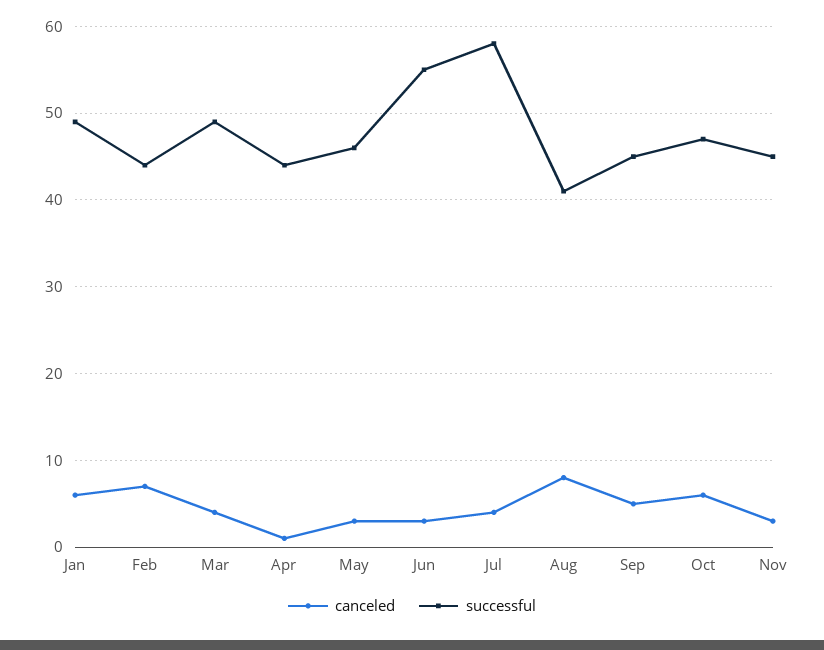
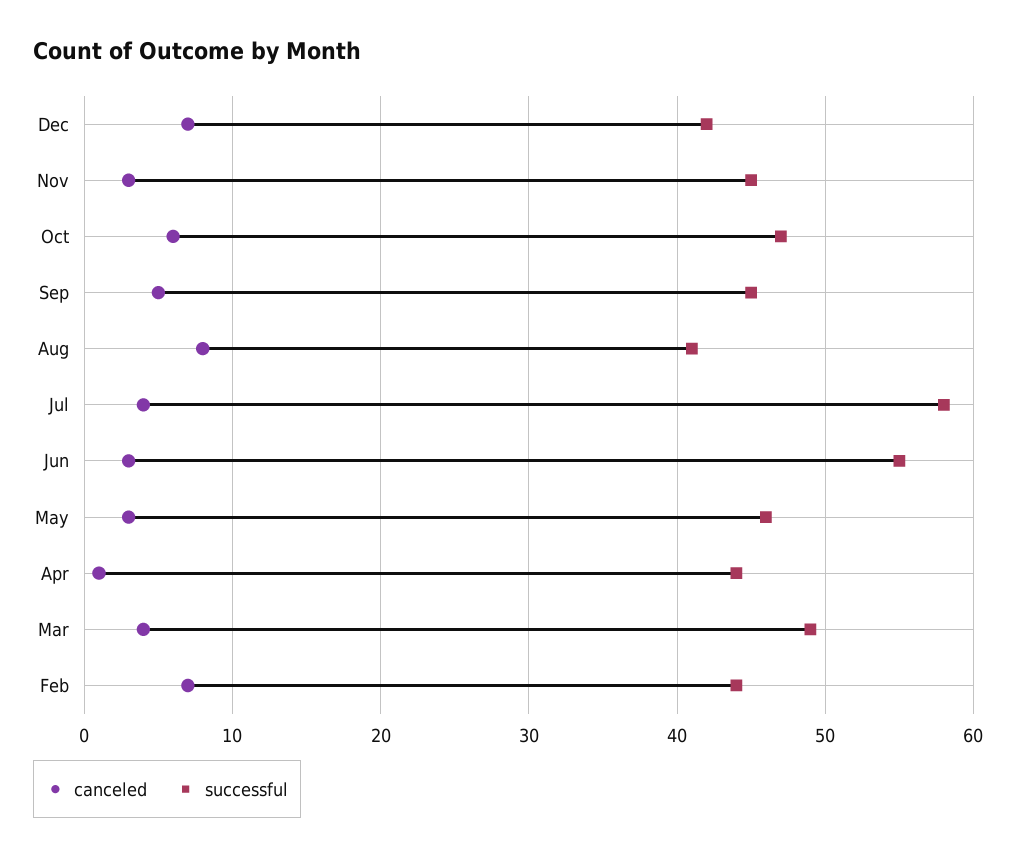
canceled, Jan: 6 -> none
successful, Jan: 49 -> none
canceled, Dec: none -> 7
successful, Dec: none -> 42

